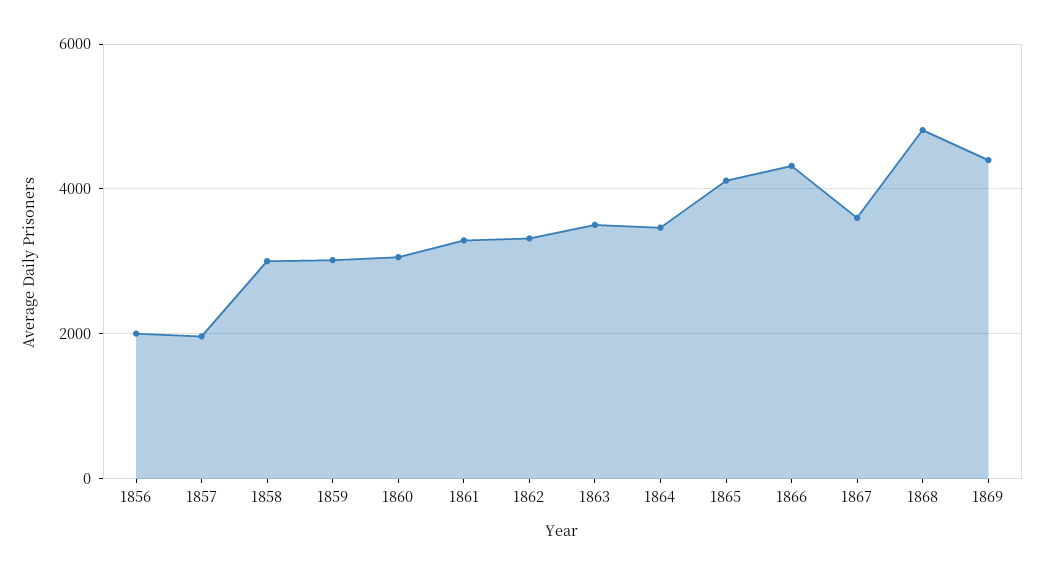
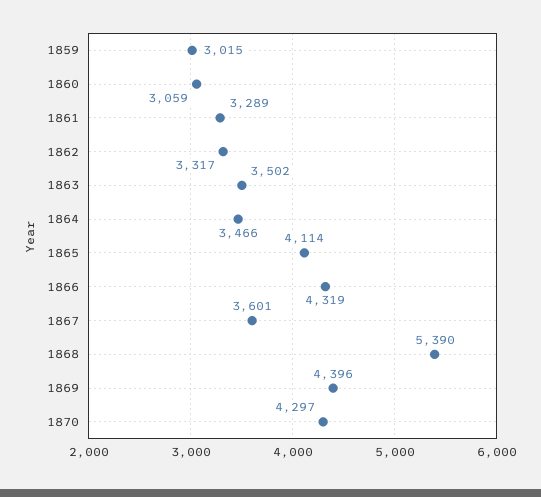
1856: 2000 -> none
1857: 2000 -> none
1858: 3000 -> none
1868: 4800 -> 5390
1870: none -> 4297

